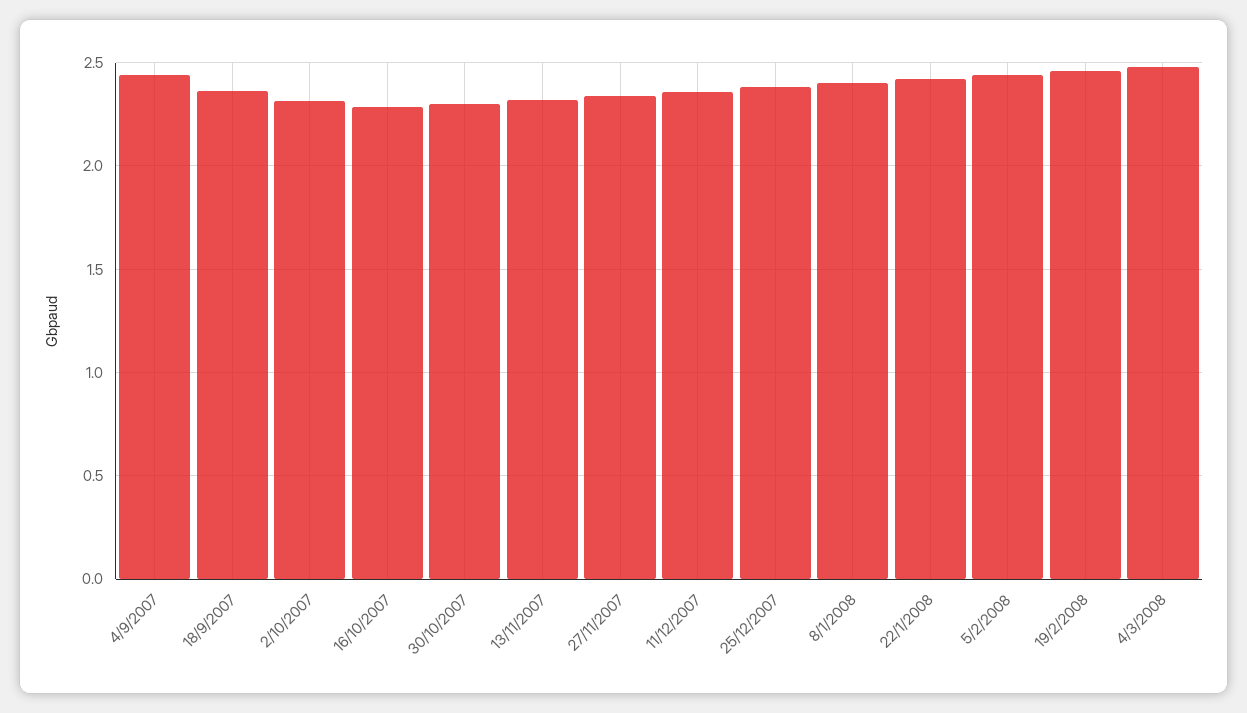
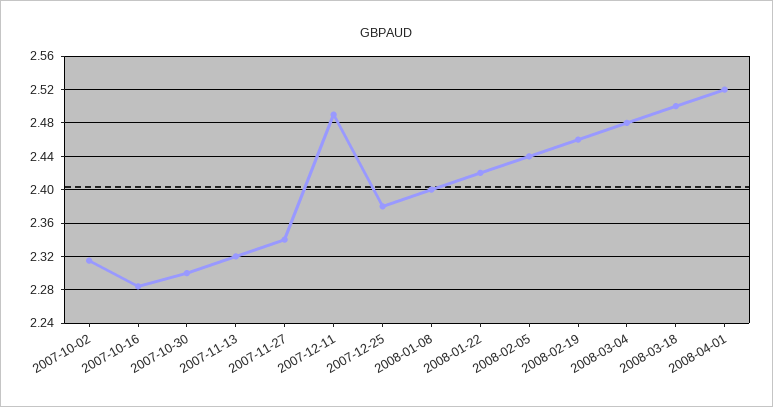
4/9/2007: 2.45 -> none
18/9/2007: 2.35 -> none
11/12/2007: 2.35 -> 2.49
2008-03-18: none -> 2.5
2008-04-01: none -> 2.52

